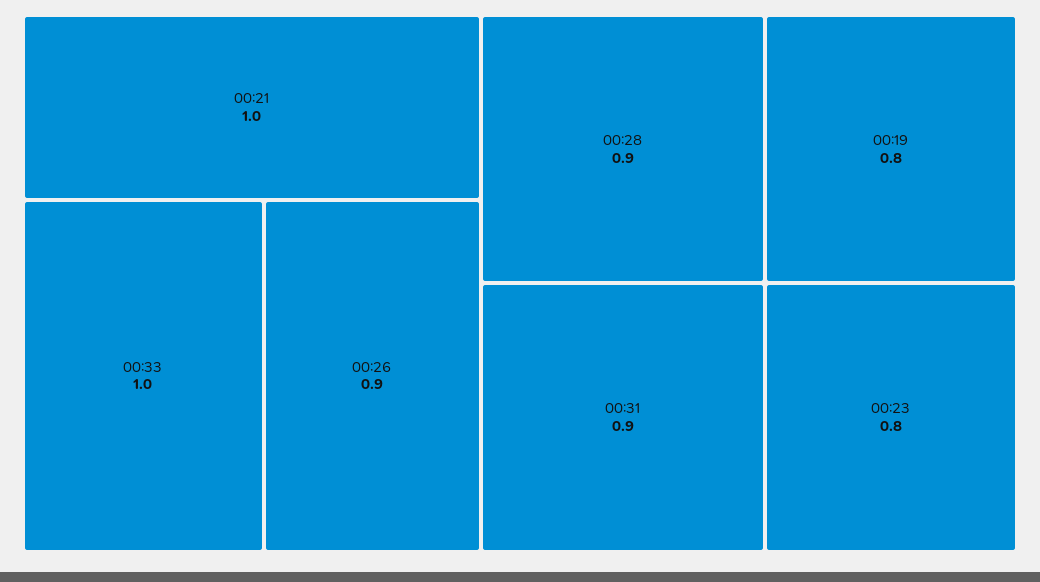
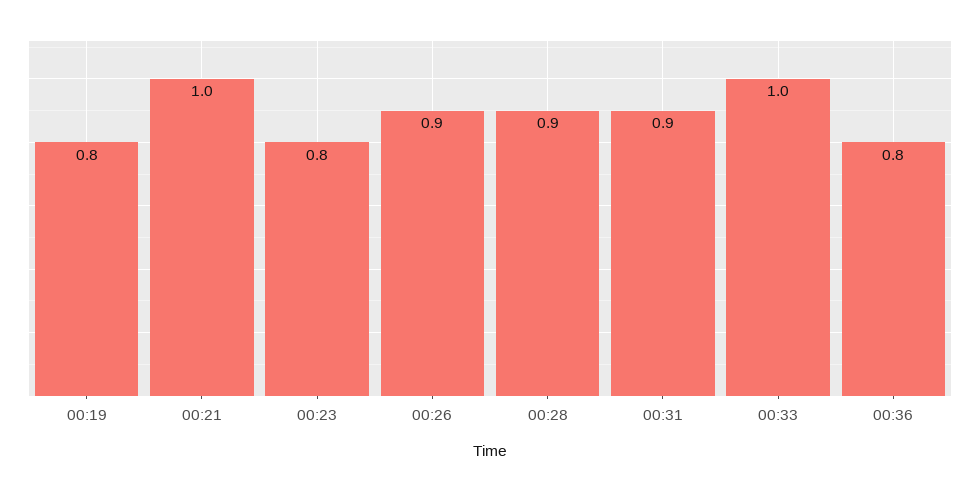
00:36: none -> 0.8

